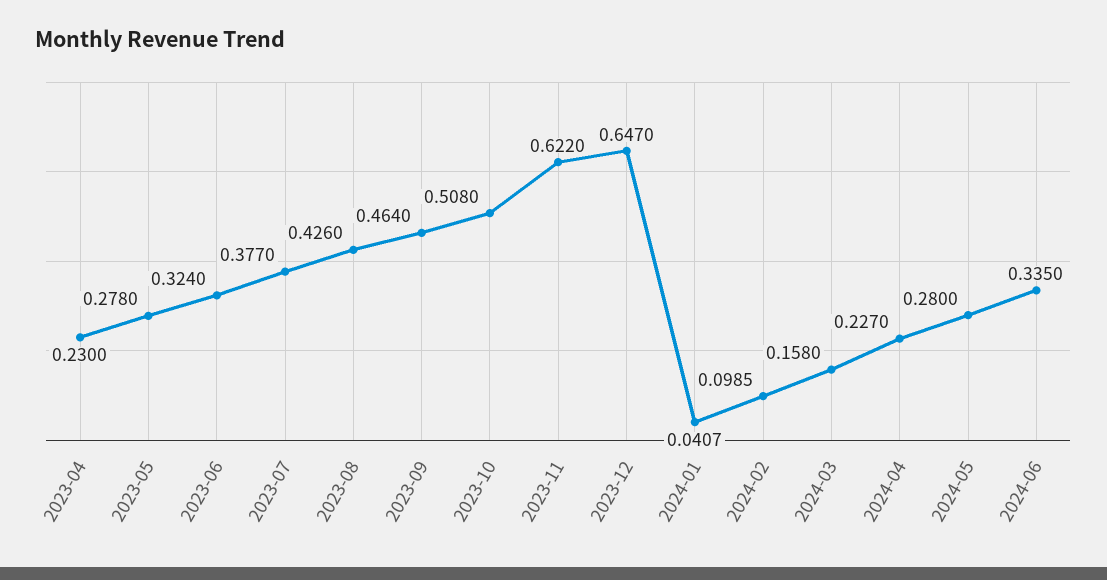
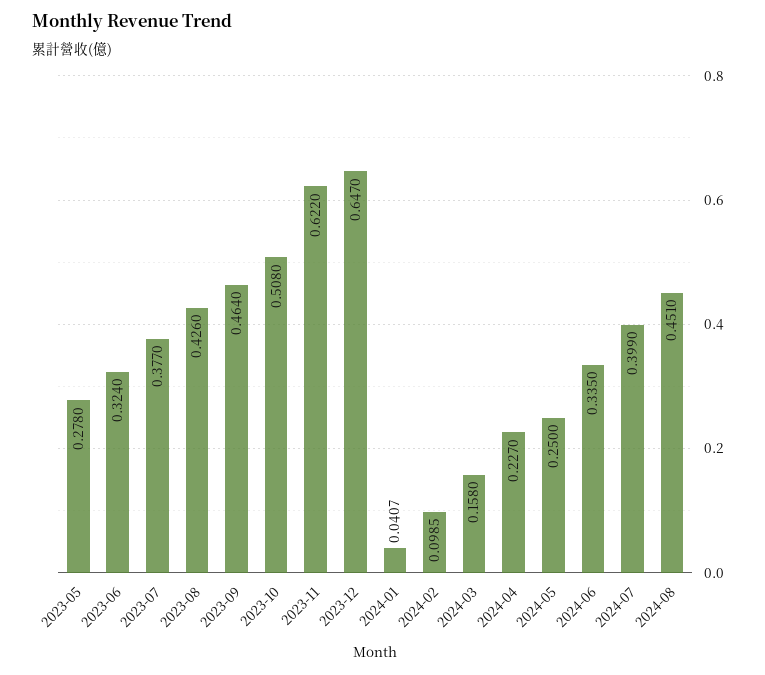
2023-04: 0.23 -> none
2024-05: 0.28 -> 0.25
2024-07: none -> 0.399
2024-08: none -> 0.451

